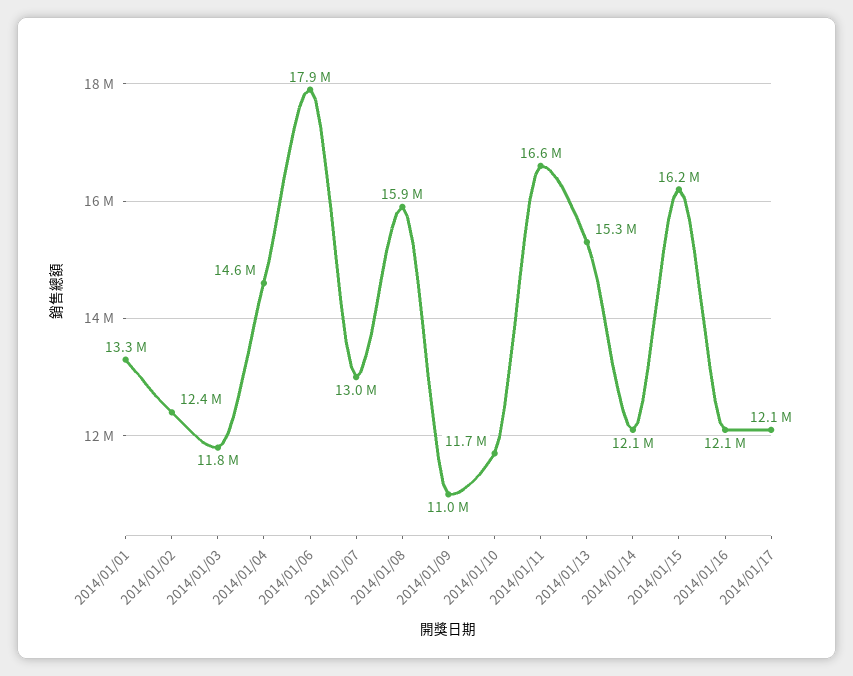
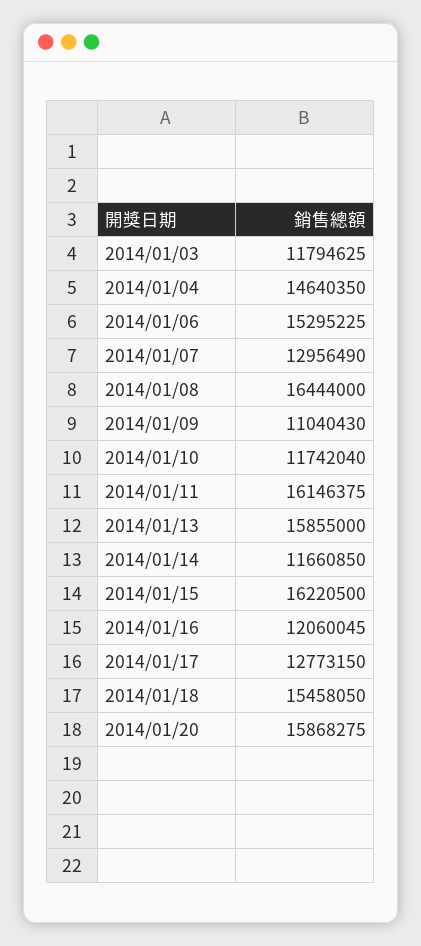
2014/01/01: 13300000 -> none
2014/01/02: 12400000 -> none
2014/01/06: 17900000 -> 15295225
2014/01/08: 15900000 -> 16444000
2014/01/11: 16600000 -> 16146375
2014/01/13: 15300000 -> 15855000
2014/01/14: 12100000 -> 11660850
2014/01/17: 12100000 -> 12773150
2014/01/18: none -> 15458050
2014/01/20: none -> 15868275

